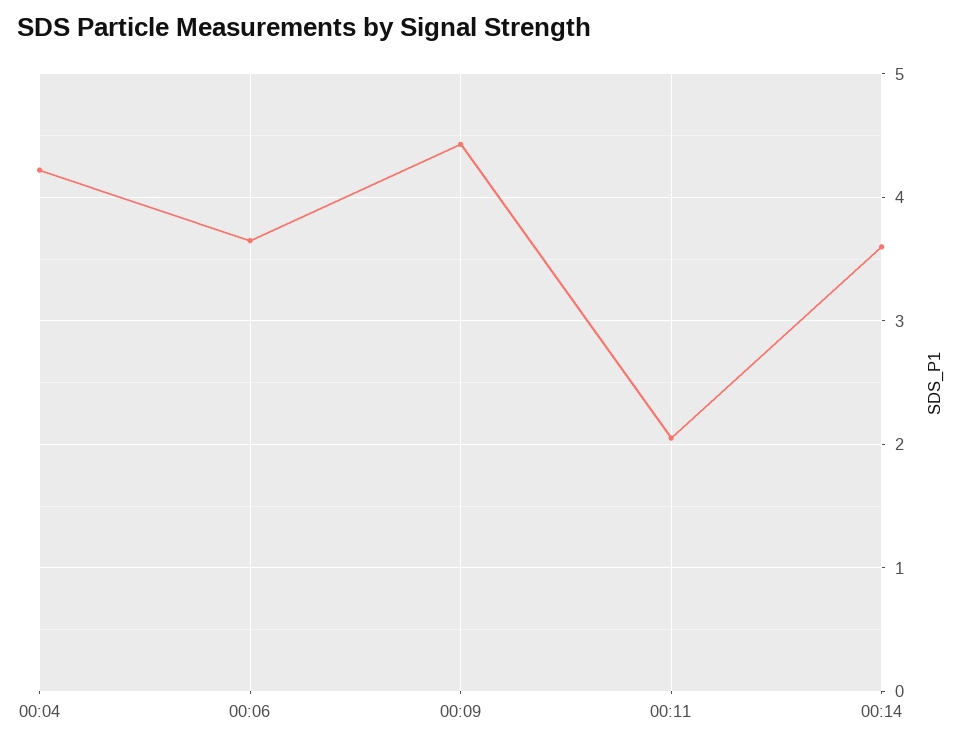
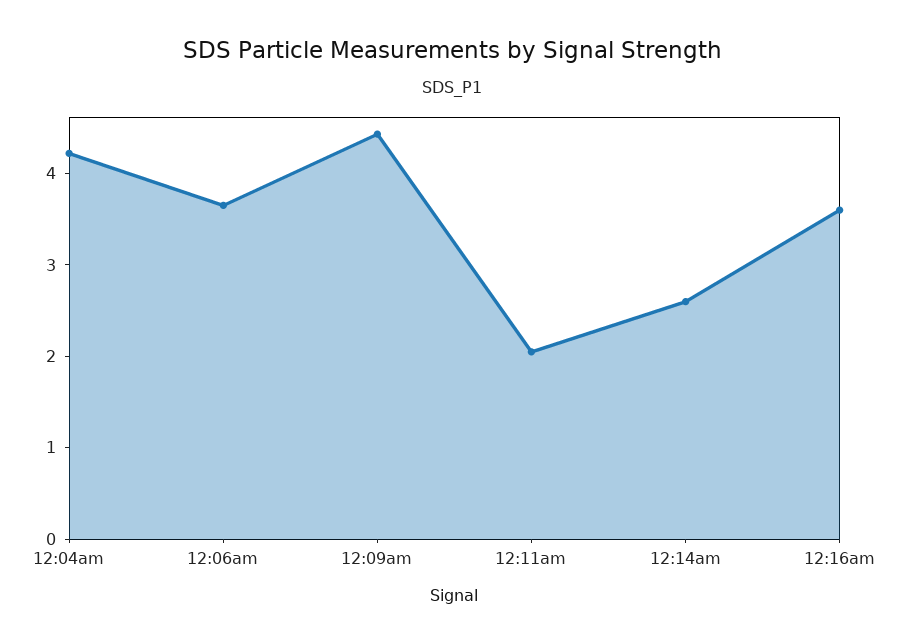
00:14: 3.6 -> 2.6
12:16am: none -> 3.6

